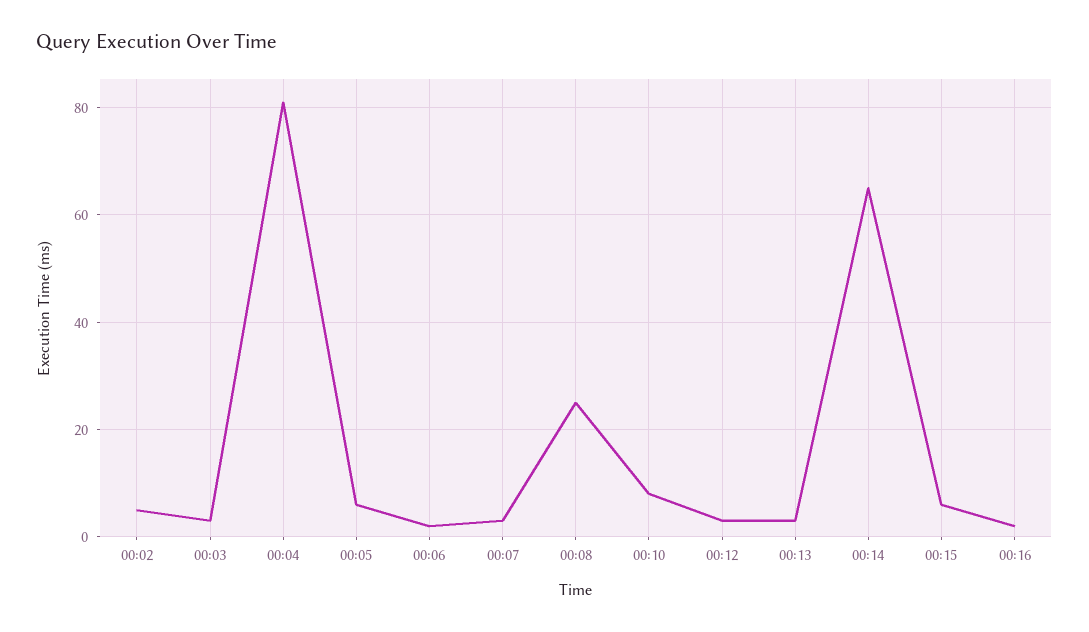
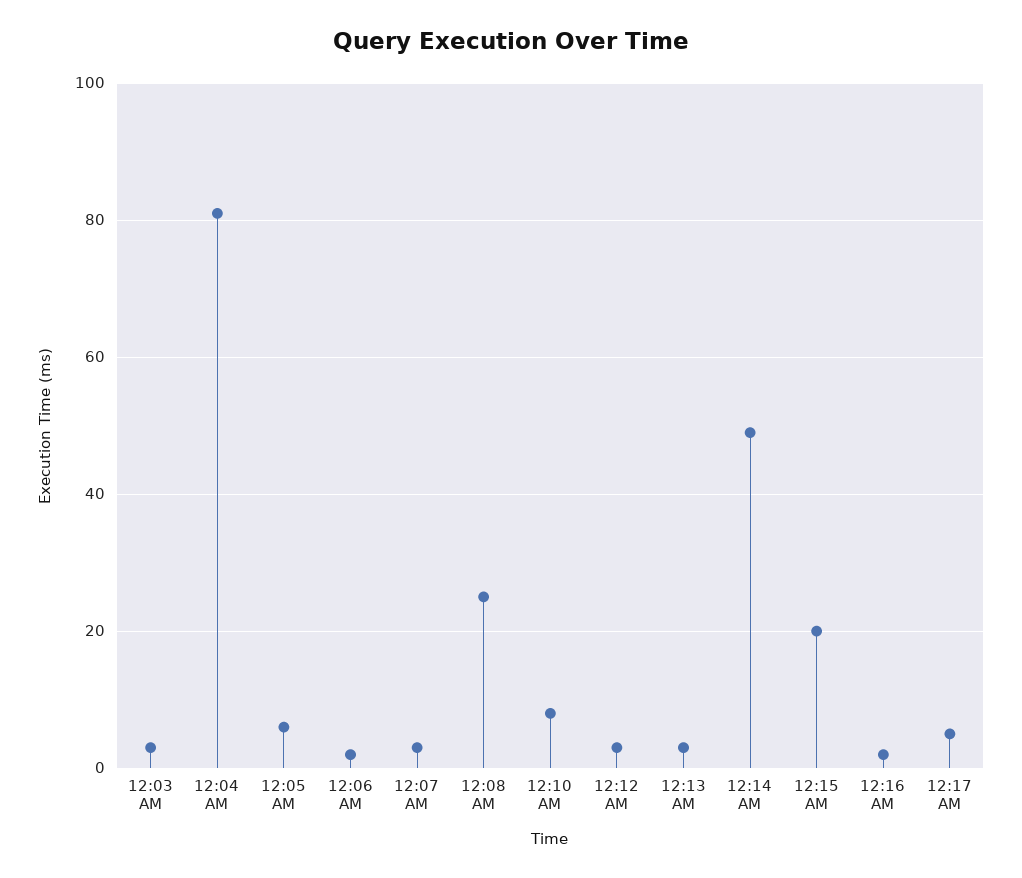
00:02: 5 -> none
00:14: 65 -> 50
00:15: 5 -> 20
12:17 AM: none -> 5

